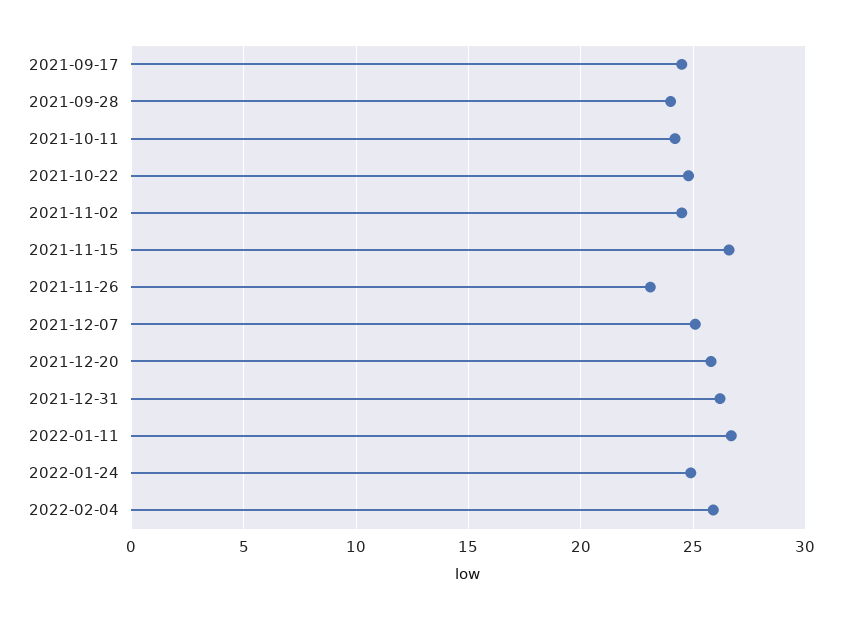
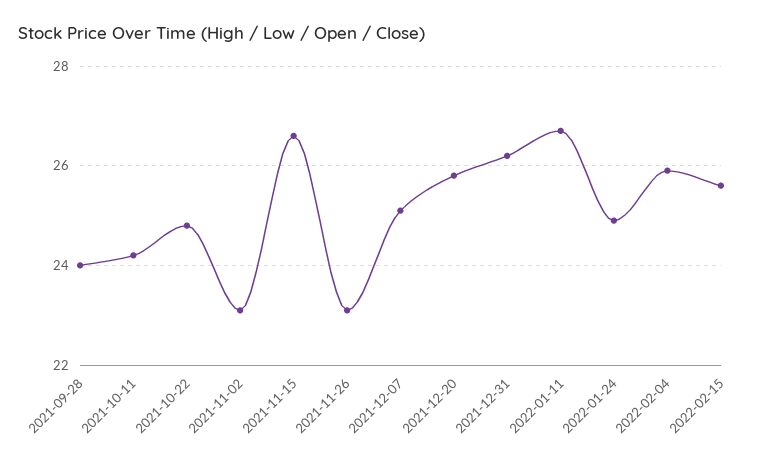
2021-09-17: 24.5 -> none
2021-11-02: 24.5 -> 23
2022-02-15: none -> 25.5

